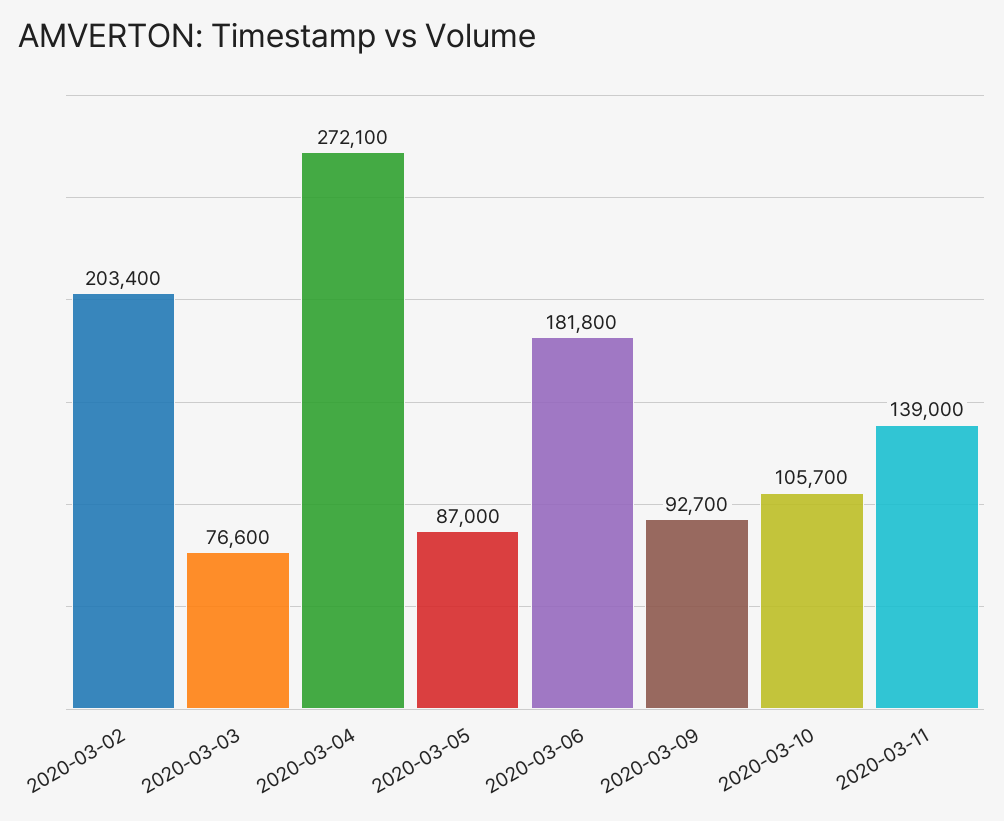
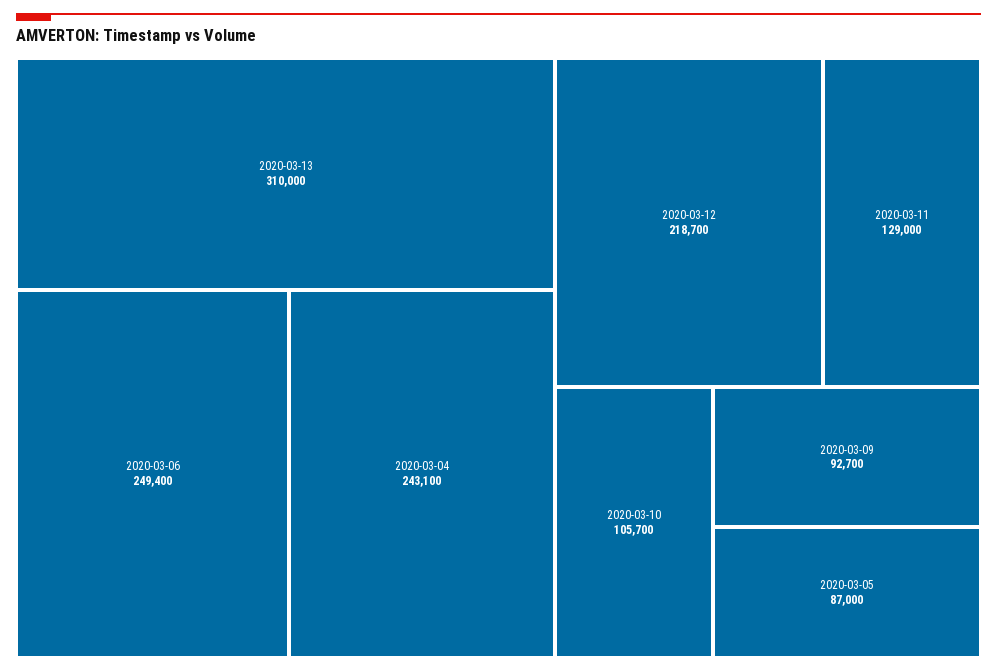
2020-03-02: 203400 -> none
2020-03-03: 76600 -> none
2020-03-04: 272100 -> 243100
2020-03-06: 181800 -> 249400
2020-03-11: 139000 -> 129000
2020-03-13: none -> 310000
2020-03-12: none -> 218700

